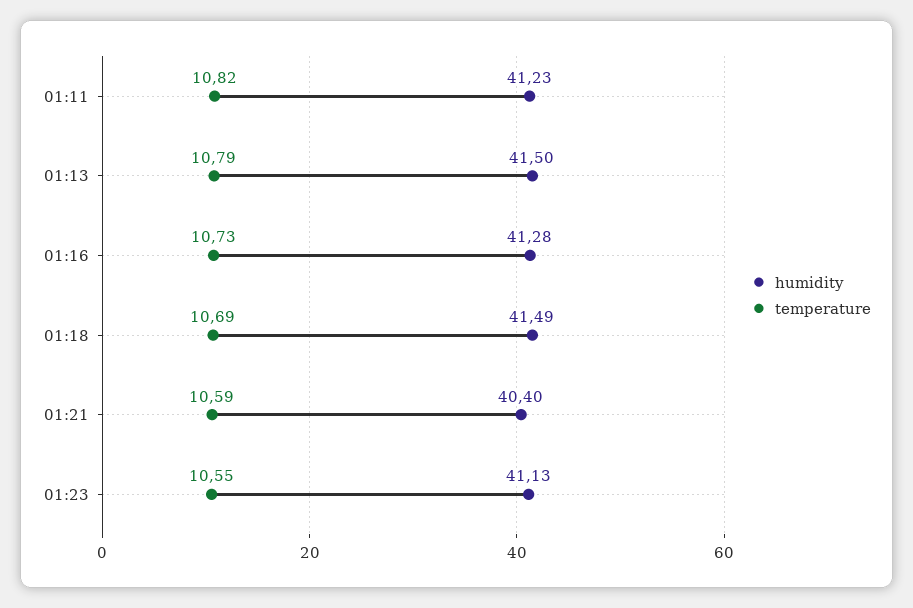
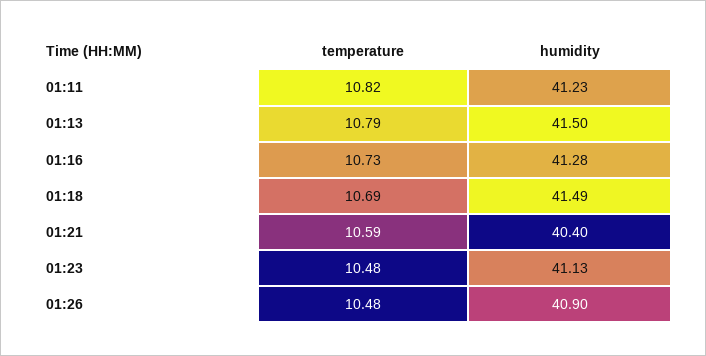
temperature, 01:23: 10.55 -> 10.48
temperature, 01:26: none -> 10.48
humidity, 01:26: none -> 40.9

